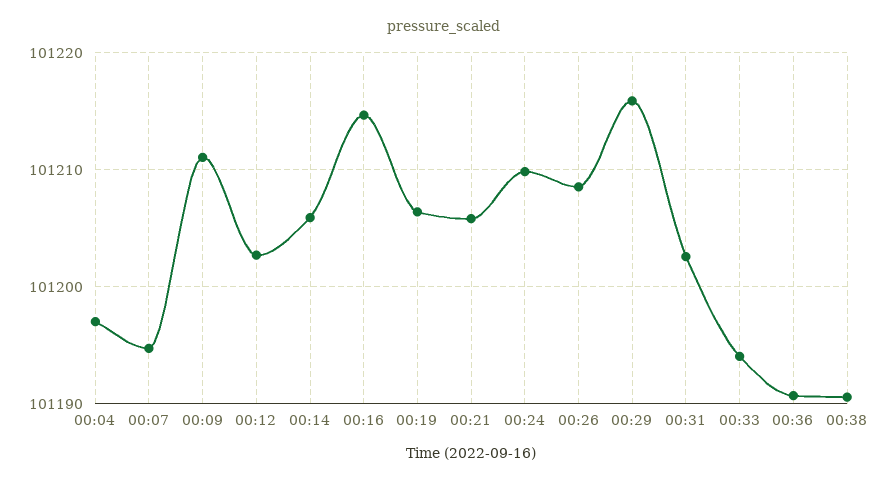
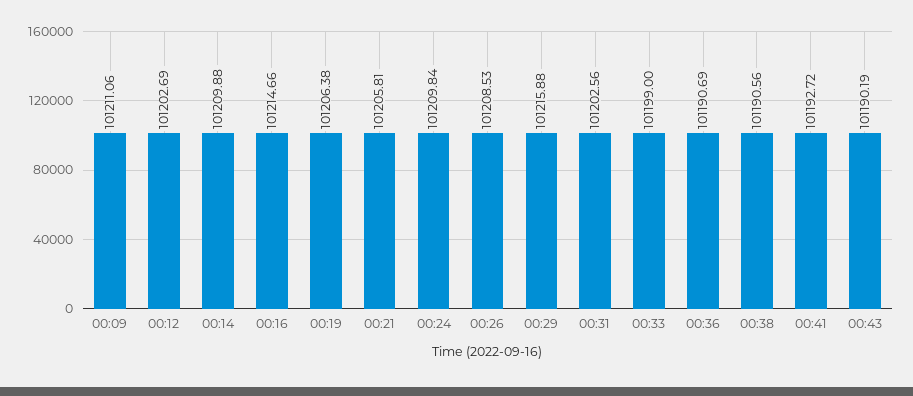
00:04: 101197 -> none
00:07: 101195 -> none
00:14: 101206 -> 101209.88
00:33: 101194 -> 101199
00:41: none -> 101192.72
00:43: none -> 101190.19

